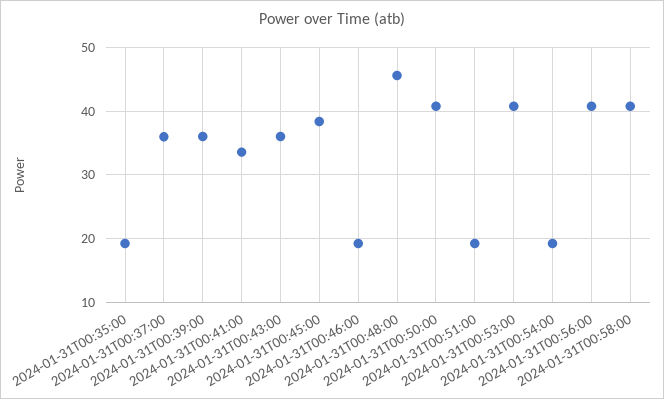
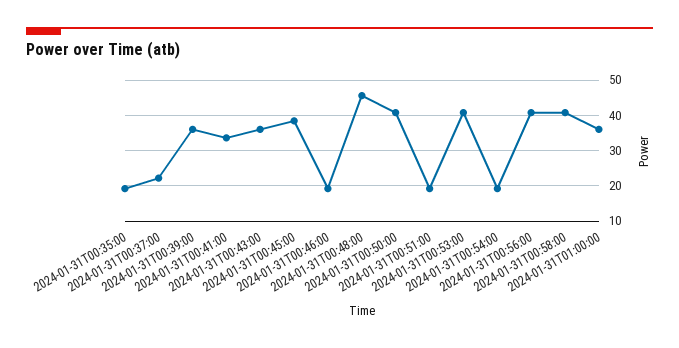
2024-01-31T00:37:00: 36 -> 22
2024-01-31T01:00:00: none -> 36

